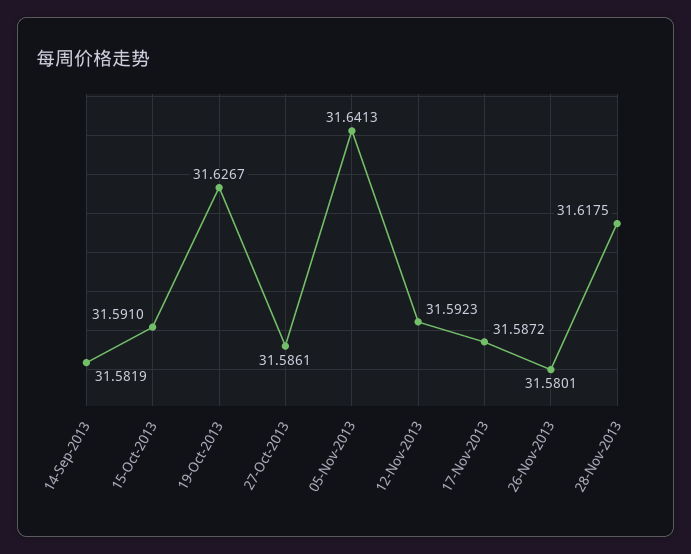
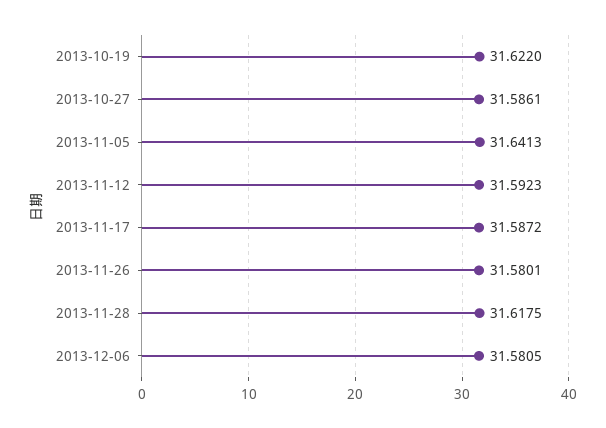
14-Sep-2013: 31.5819 -> none
15-Oct-2013: 31.591 -> none
19-Oct-2013: 31.6267 -> 31.622
2013-12-06: none -> 31.5805

